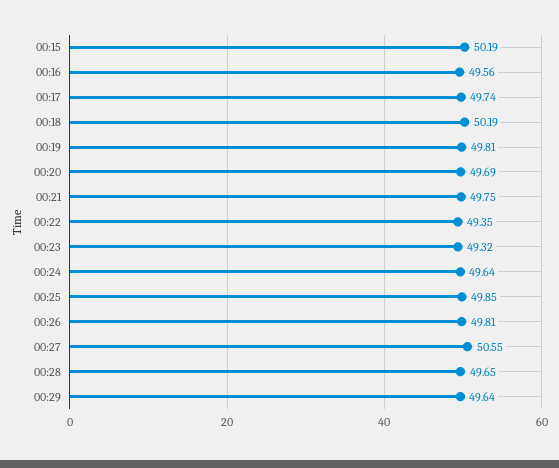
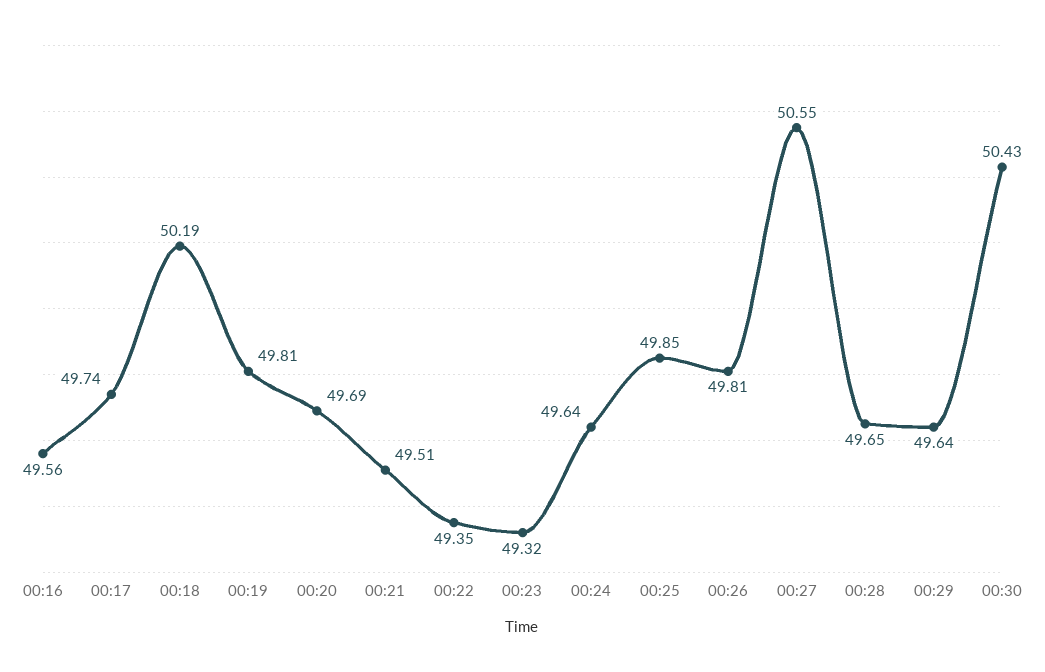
00:15: 50.19 -> none
00:21: 49.75 -> 49.51
00:30: none -> 50.43

